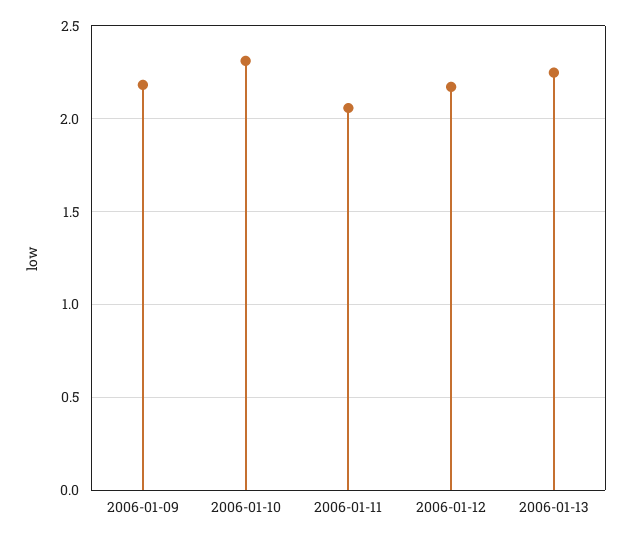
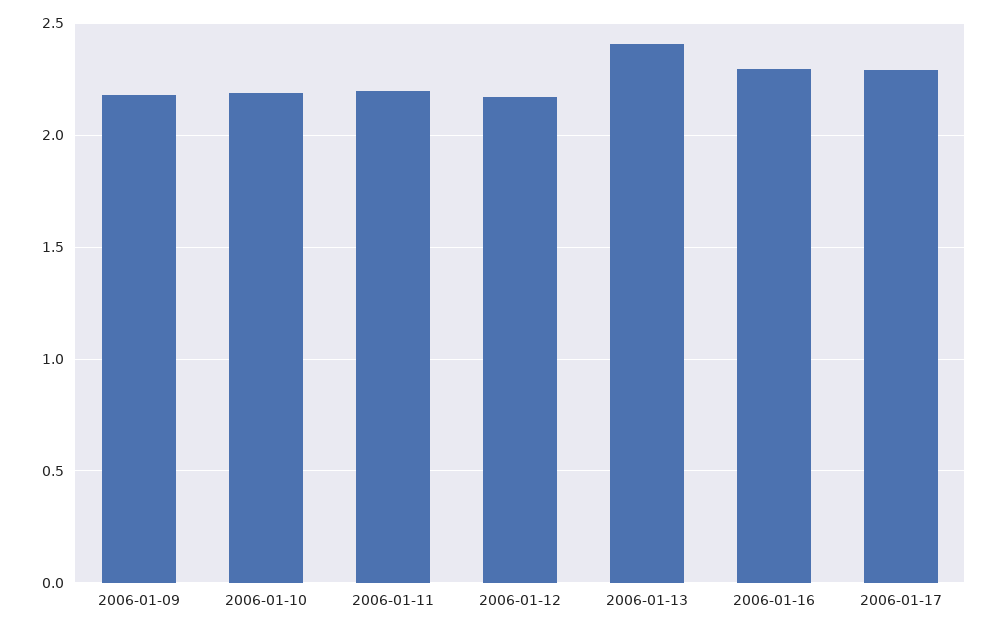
2006-01-10: 2.3 -> 2.2
2006-01-11: 2.05 -> 2.2
2006-01-13: 2.25 -> 2.4
2006-01-16: none -> 2.3
2006-01-17: none -> 2.3

